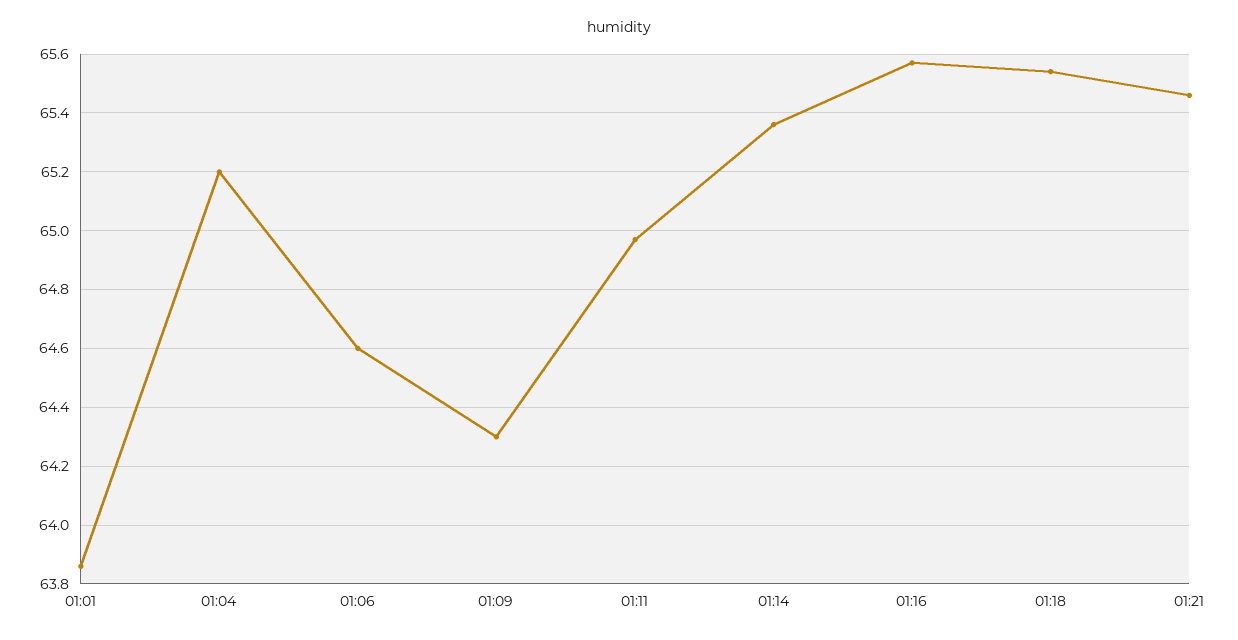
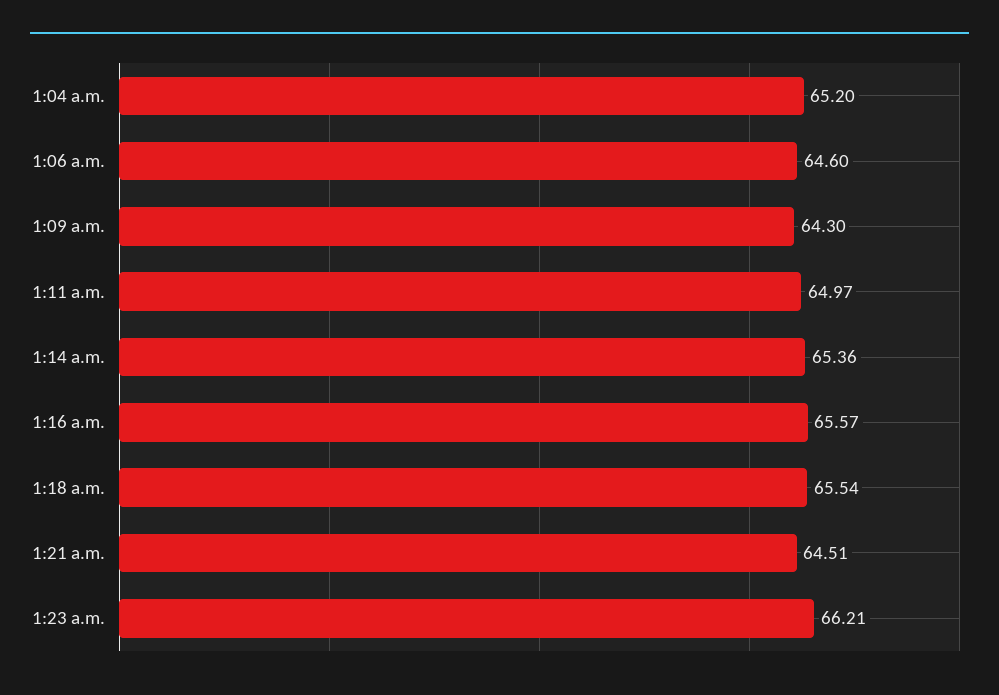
01:01: 63.85 -> none
01:21: 65.45 -> 64.51
1:23 a.m.: none -> 66.21

